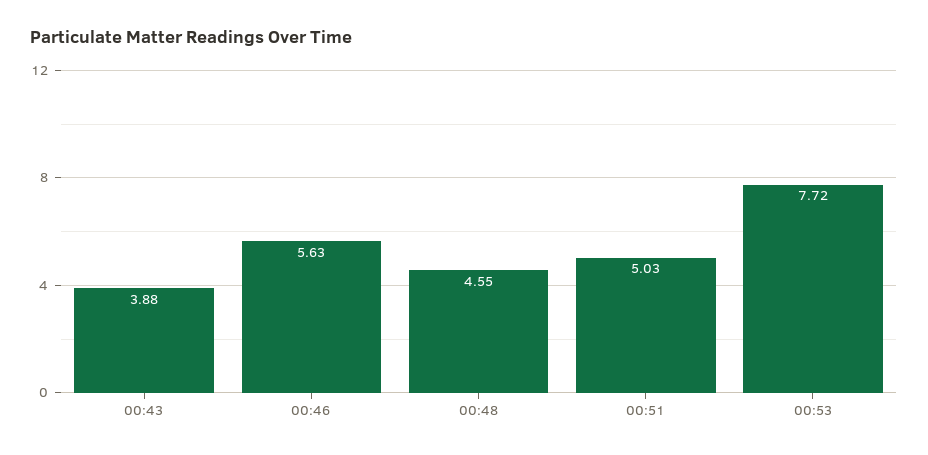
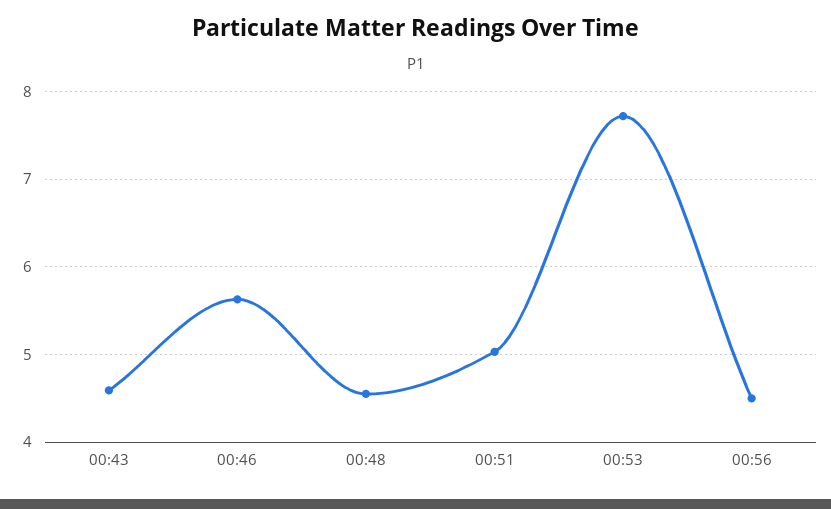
00:43: 3.88 -> 4.6
00:56: none -> 4.5

